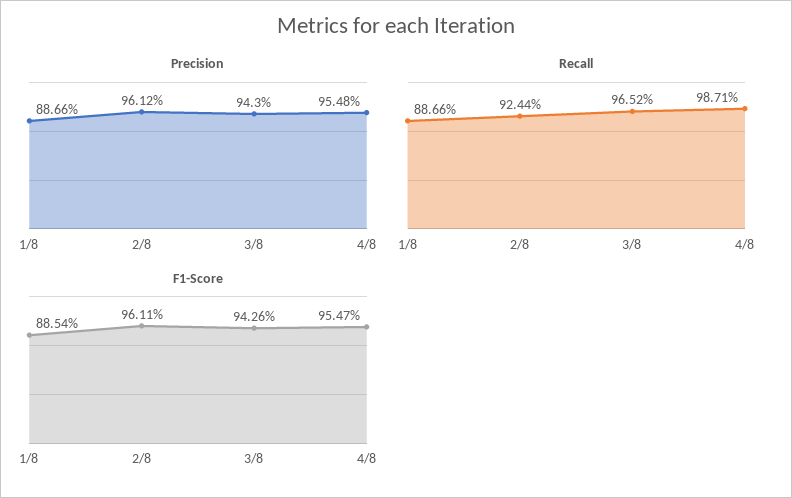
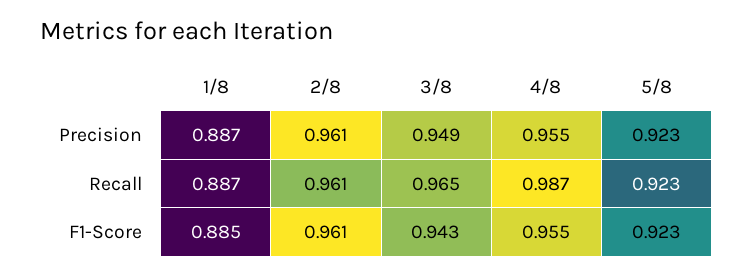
Precision, 3/8: 0.943 -> 0.949
Recall, 2/8: 0.9244 -> 0.961
Precision, 5/8: none -> 0.923
Recall, 5/8: none -> 0.923
F1-Score, 5/8: none -> 0.923

